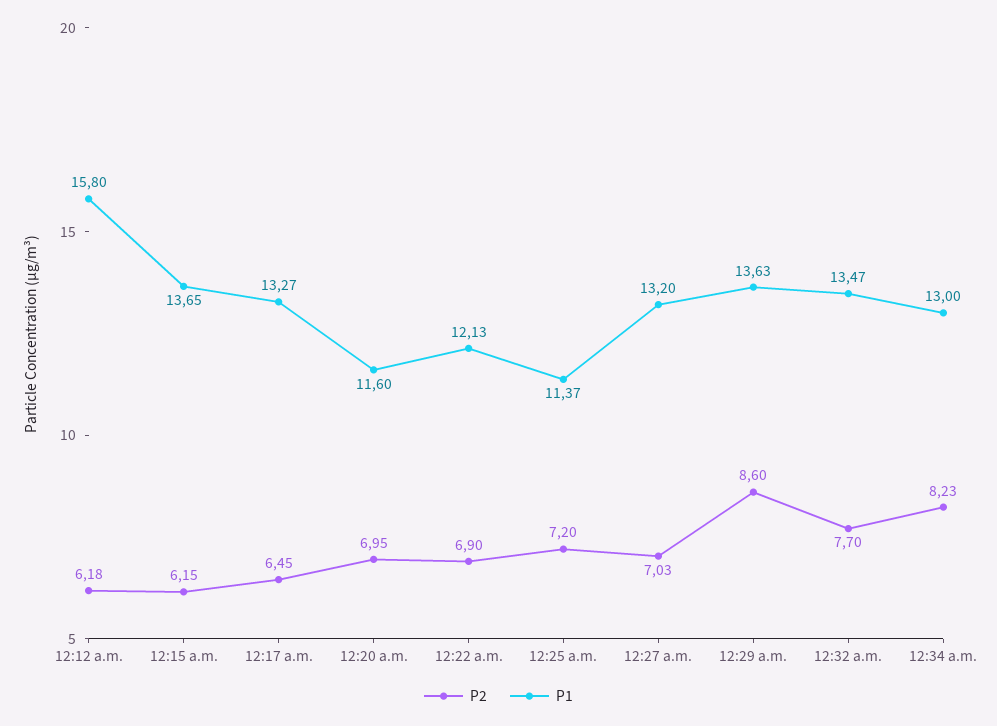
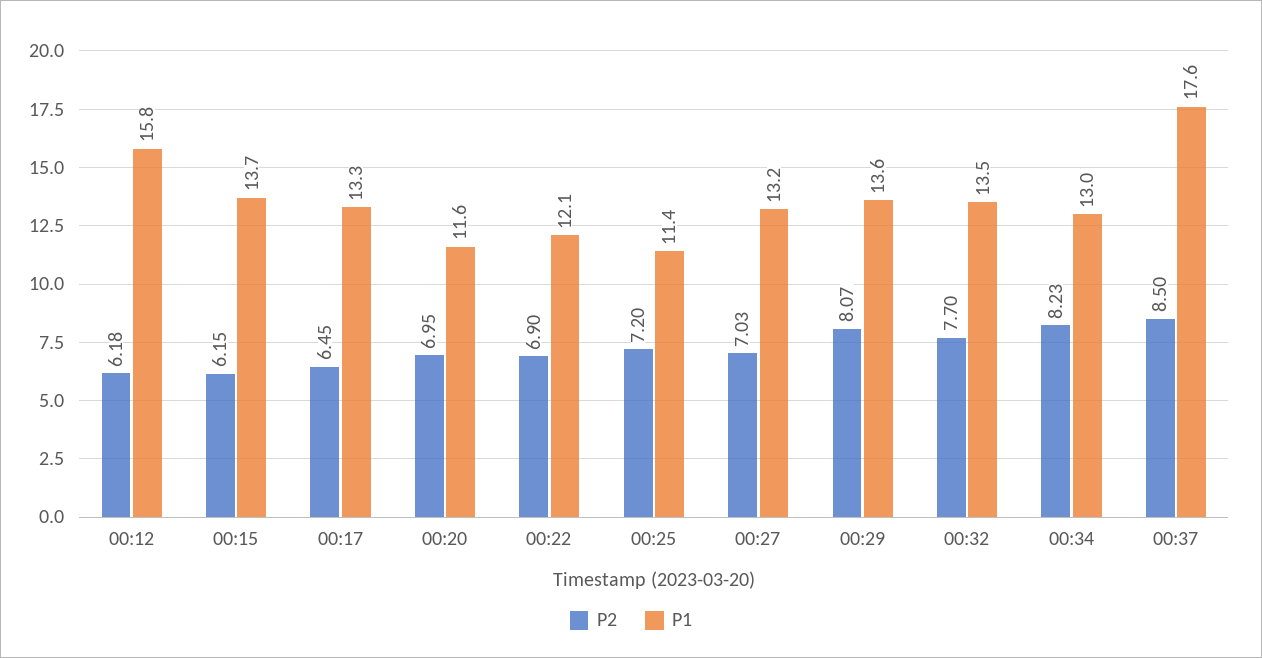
P2, 12:29 a.m.: 8.6 -> 8.07
P2, 00:37: none -> 8.5
P1, 00:37: none -> 17.6

